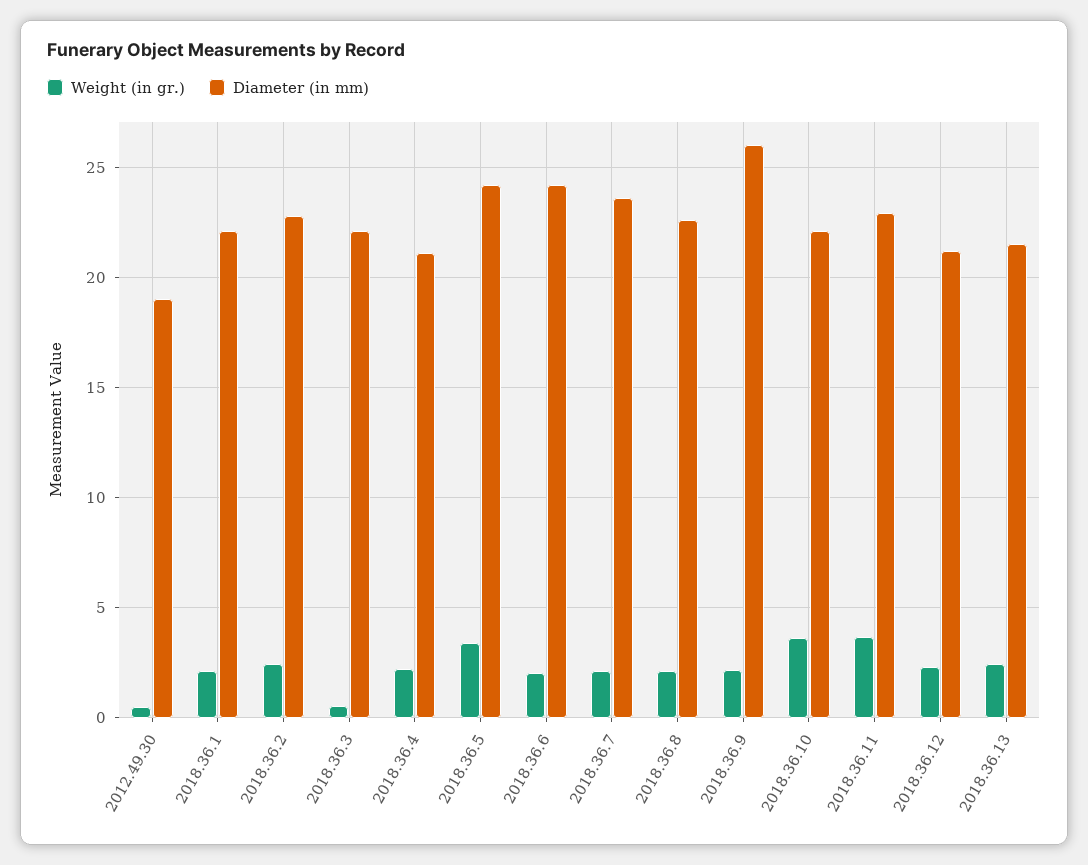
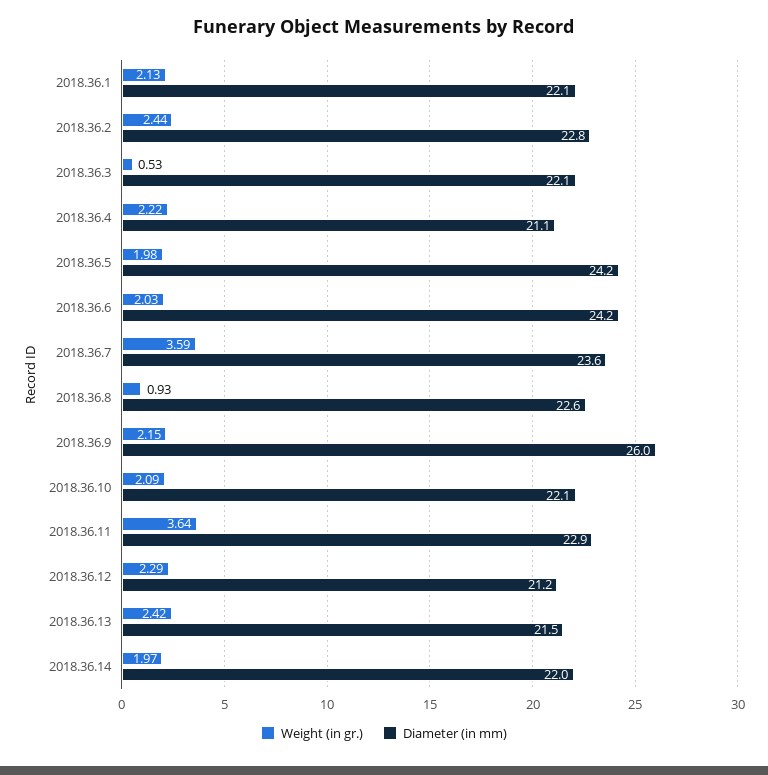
Weight (in gr.), 2012.49.30: 0.5 -> none
Diameter (in mm), 2012.49.30: 19 -> none
Weight (in gr.), 2018.36.5: 3.5 -> 1.98
Weight (in gr.), 2018.36.7: 2 -> 3.59
Weight (in gr.), 2018.36.8: 2 -> 0.93
Weight (in gr.), 2018.36.10: 3.5 -> 2.09
Weight (in gr.), 2018.36.14: none -> 1.97
Diameter (in mm), 2018.36.14: none -> 22

